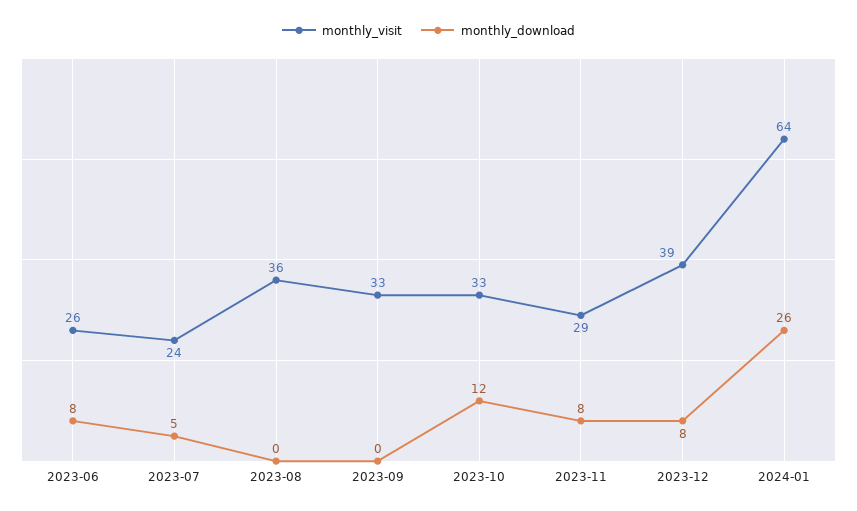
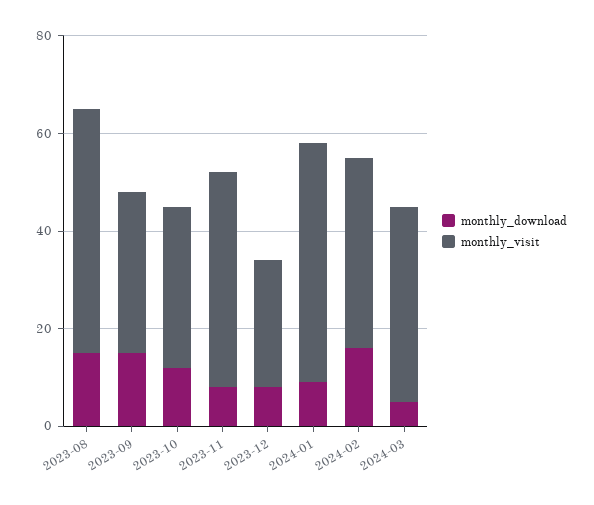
monthly_visit, 2023-06: 26 -> none
monthly_download, 2023-06: 8 -> none
monthly_visit, 2023-07: 24 -> none
monthly_download, 2023-07: 5 -> none
monthly_visit, 2023-08: 36 -> 50
monthly_download, 2023-08: 0 -> 15
monthly_download, 2023-09: 0 -> 15
monthly_visit, 2023-11: 29 -> 45
monthly_visit, 2023-12: 39 -> 25
monthly_visit, 2024-01: 64 -> 50
monthly_download, 2024-01: 26 -> 10
monthly_download, 2024-02: none -> 15
monthly_visit, 2024-02: none -> 40
monthly_download, 2024-03: none -> 5
monthly_visit, 2024-03: none -> 40

